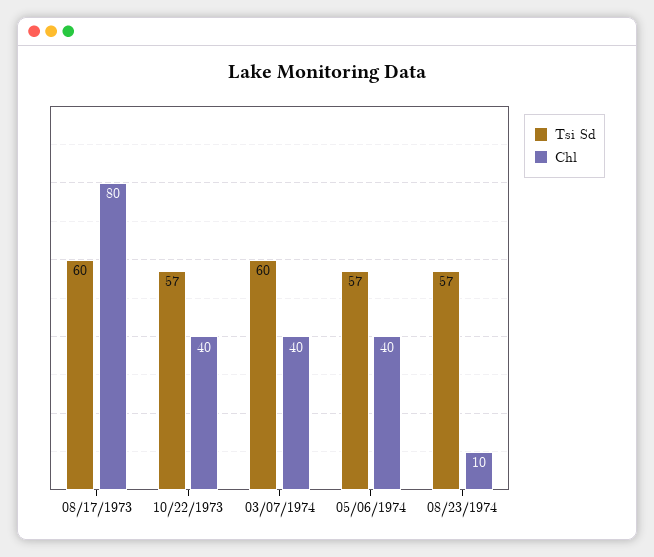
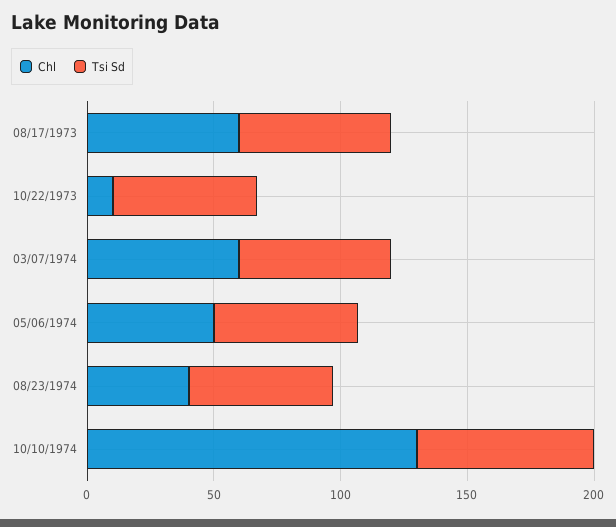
Chl, 08/17/1973: 80 -> 60
Chl, 10/22/1973: 40 -> 10
Chl, 03/07/1974: 40 -> 60
Chl, 05/06/1974: 40 -> 50
Chl, 08/23/1974: 10 -> 40
Chl, 10/10/1974: none -> 130
Tsi Sd, 10/10/1974: none -> 70

